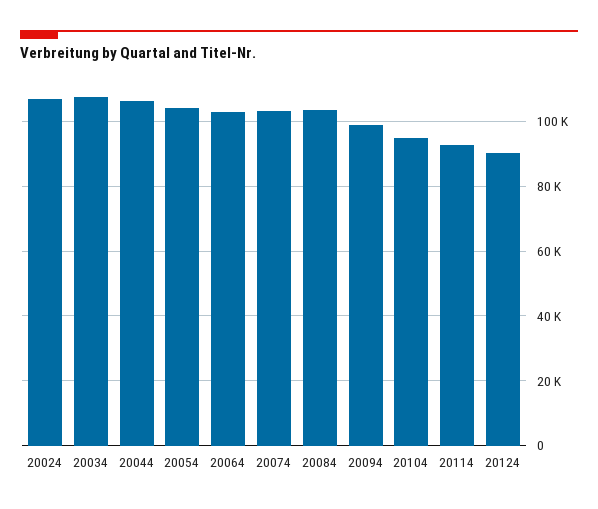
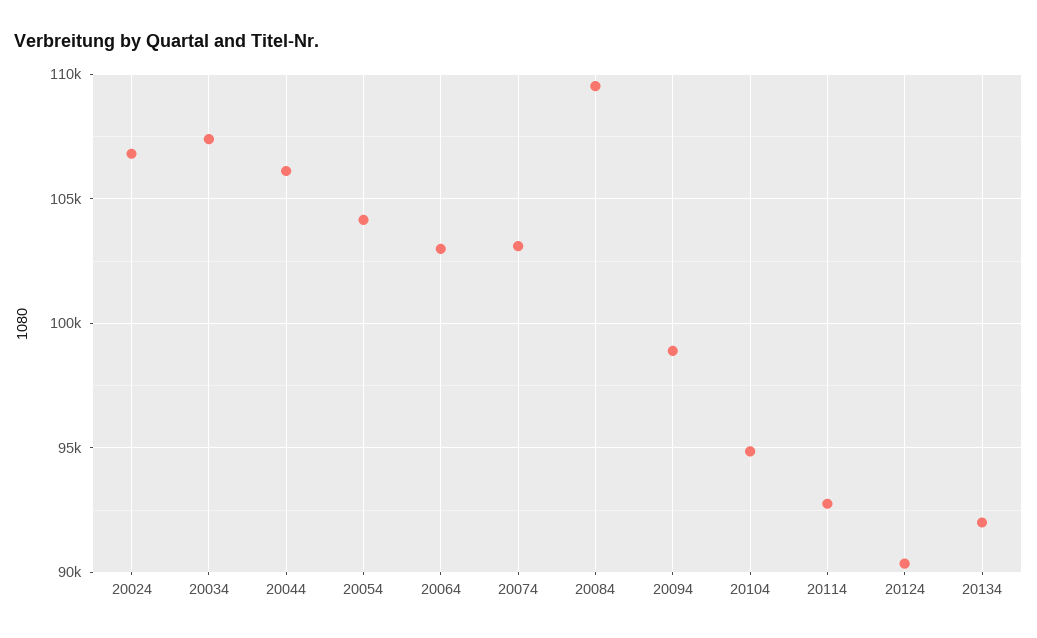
20084: 104000 -> 109500
20134: none -> 92000

